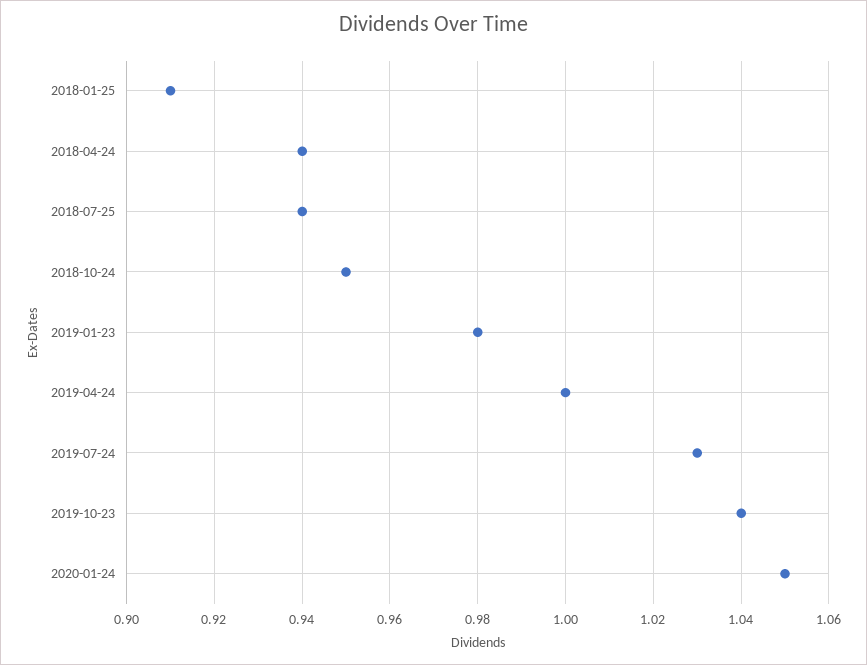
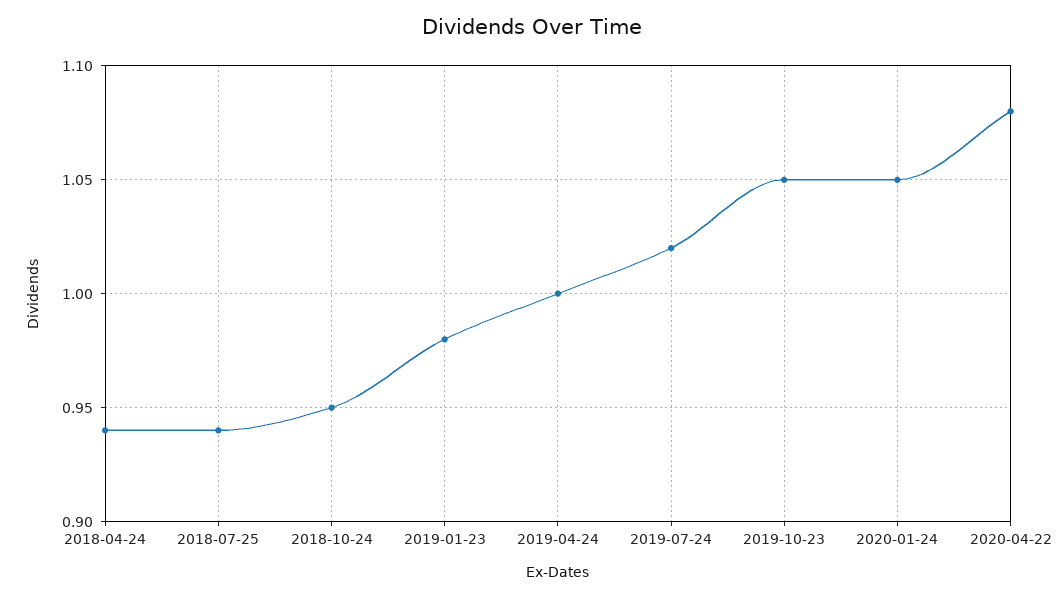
2018-01-25: 0.91 -> none
2019-07-24: 1.03 -> 1.02
2019-10-23: 1.04 -> 1.05
2020-04-22: none -> 1.08

